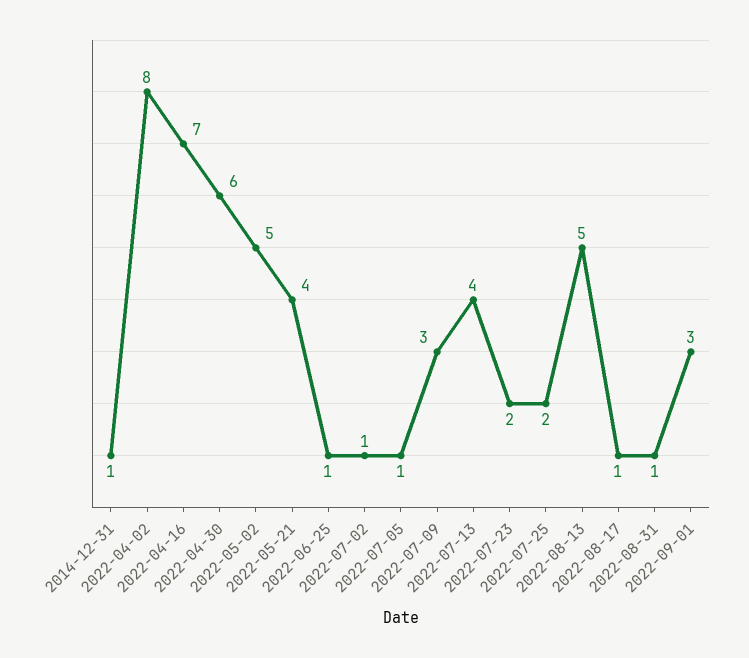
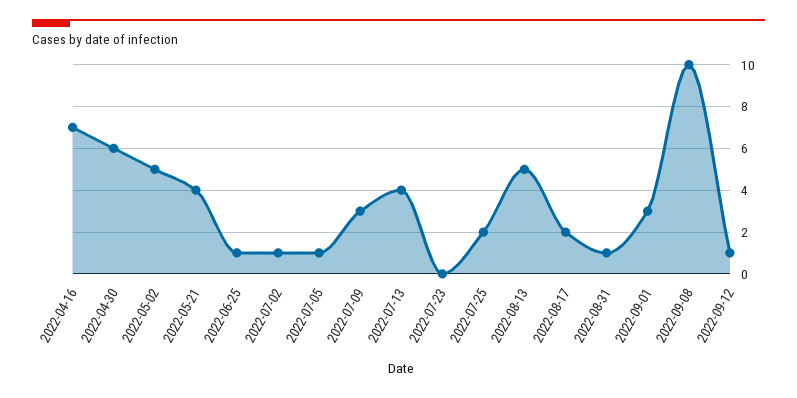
2014-12-31: 1 -> none
2022-04-02: 8 -> none
2022-07-23: 2 -> 0
2022-08-17: 1 -> 2
2022-09-08: none -> 10
2022-09-12: none -> 1

